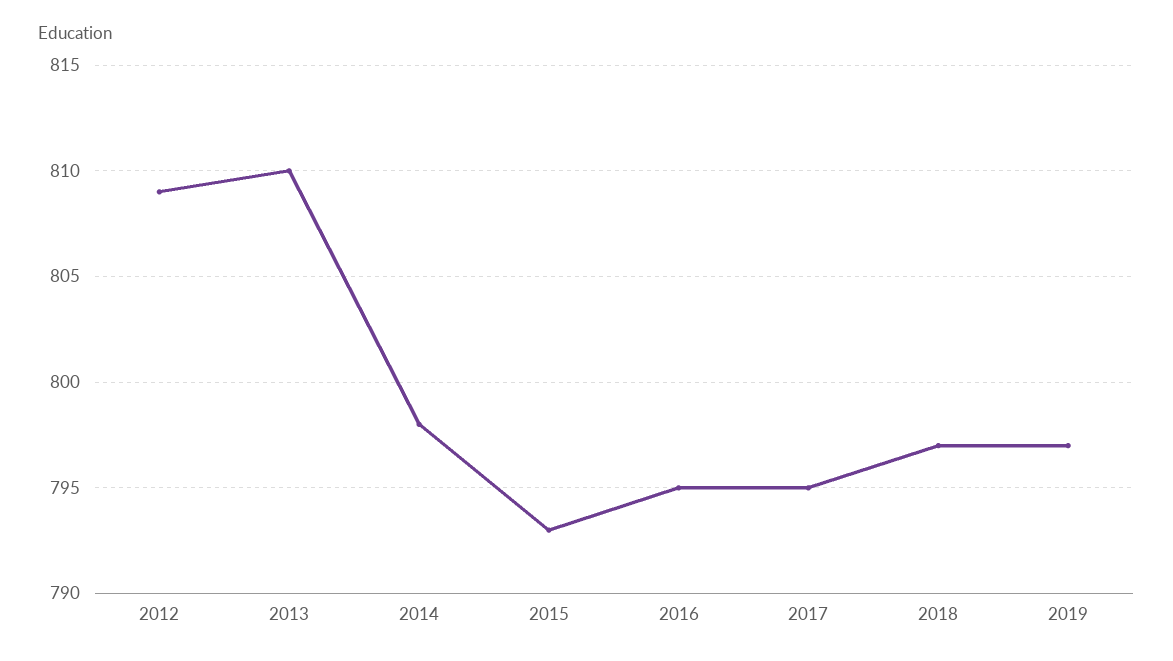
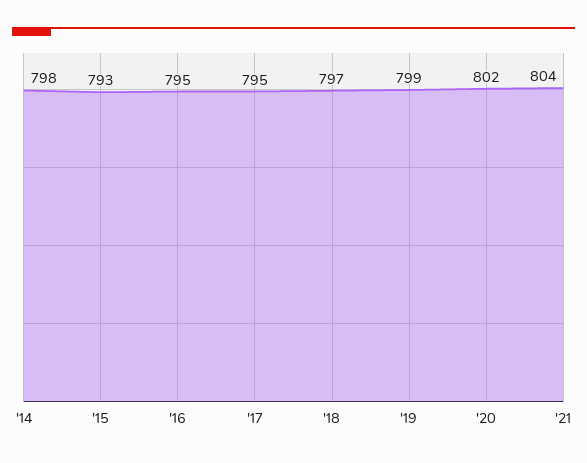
2012: 809 -> none
2013: 810 -> none
2019: 797 -> 799
'20: none -> 802
'21: none -> 804

